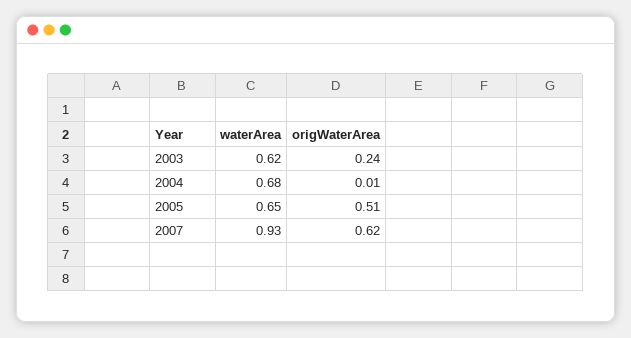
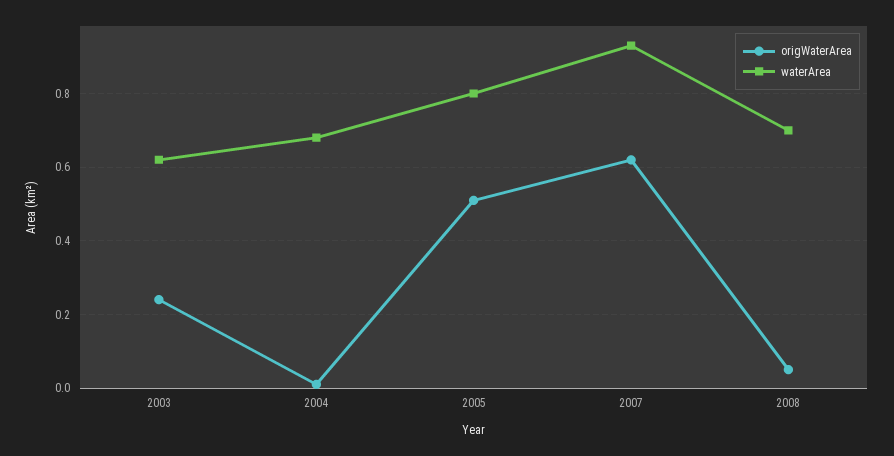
waterArea, 2005: 0.65 -> 0.8
origWaterArea, 2008: none -> 0.05
waterArea, 2008: none -> 0.7

